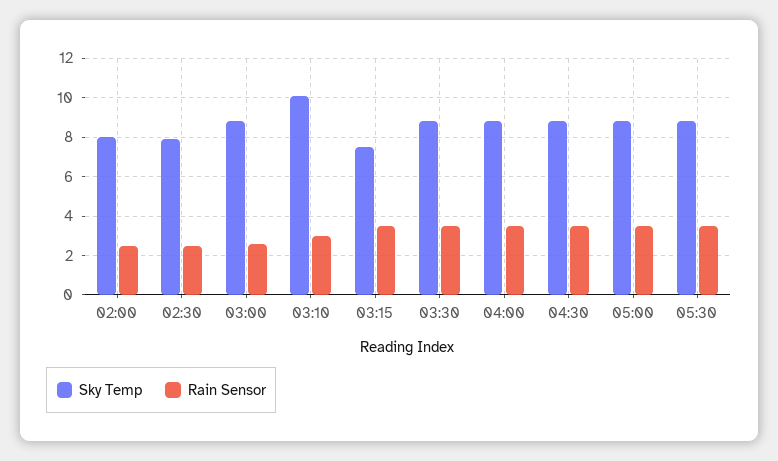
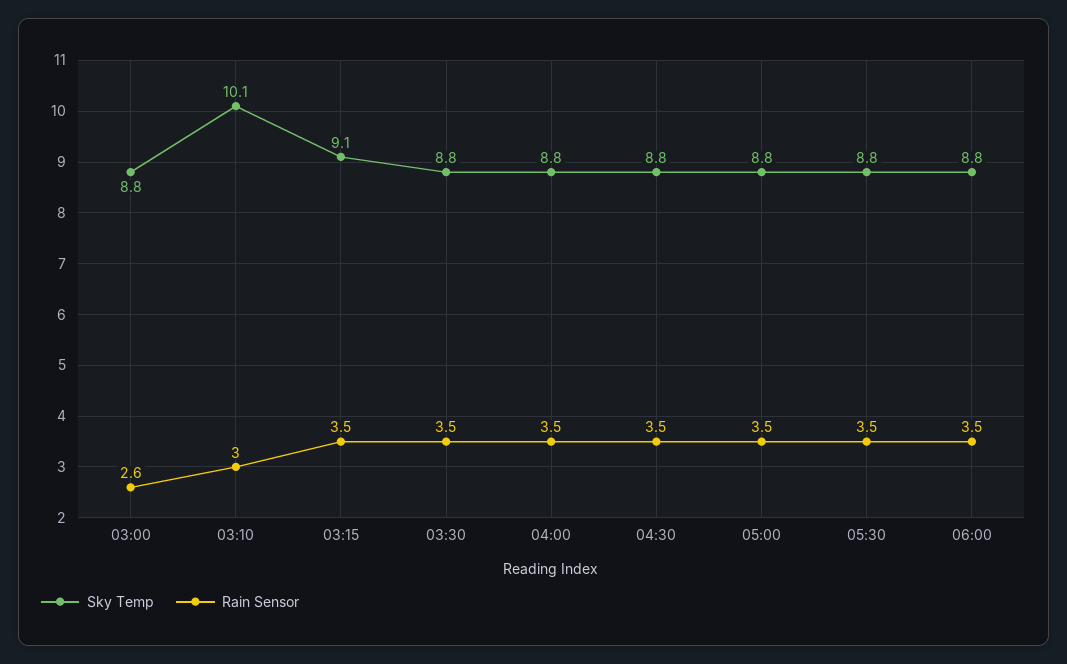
Sky Temp, 02:00: 8 -> none
Rain Sensor, 02:00: 2.5 -> none
Sky Temp, 02:30: 8 -> none
Rain Sensor, 02:30: 2.5 -> none
Sky Temp, 03:15: 7.5 -> 9.1
Sky Temp, 06:00: none -> 8.8
Rain Sensor, 06:00: none -> 3.5

